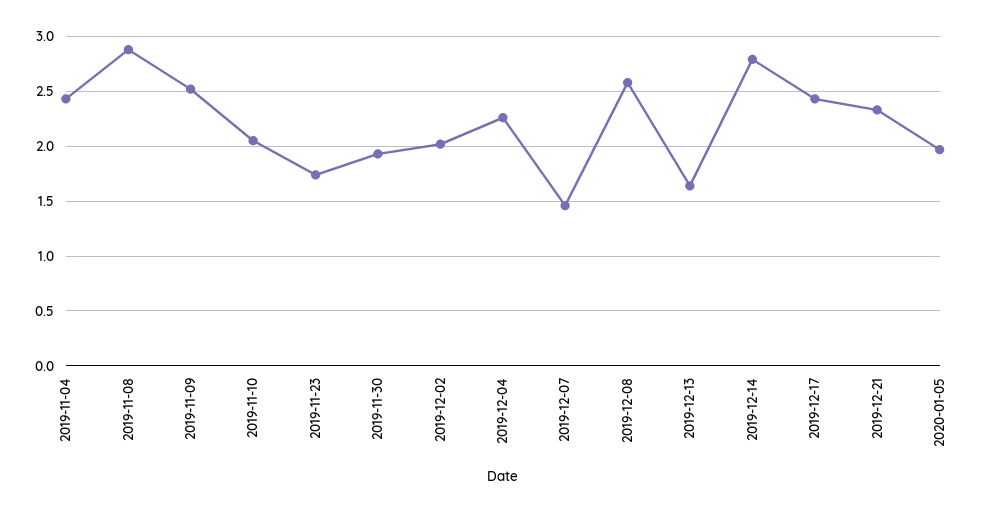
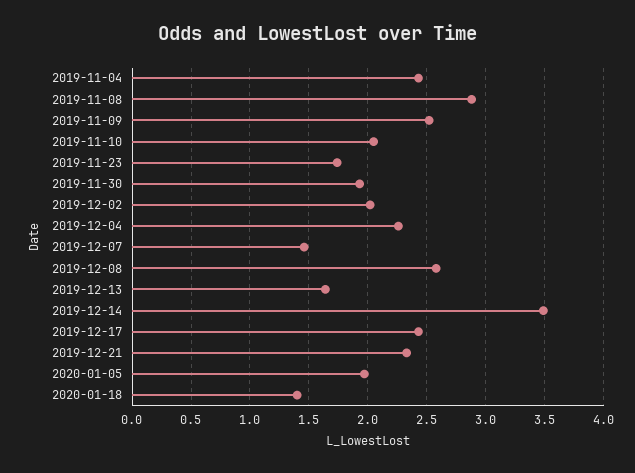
2019-12-14: 2.8 -> 3.5
2020-01-18: none -> 1.4

